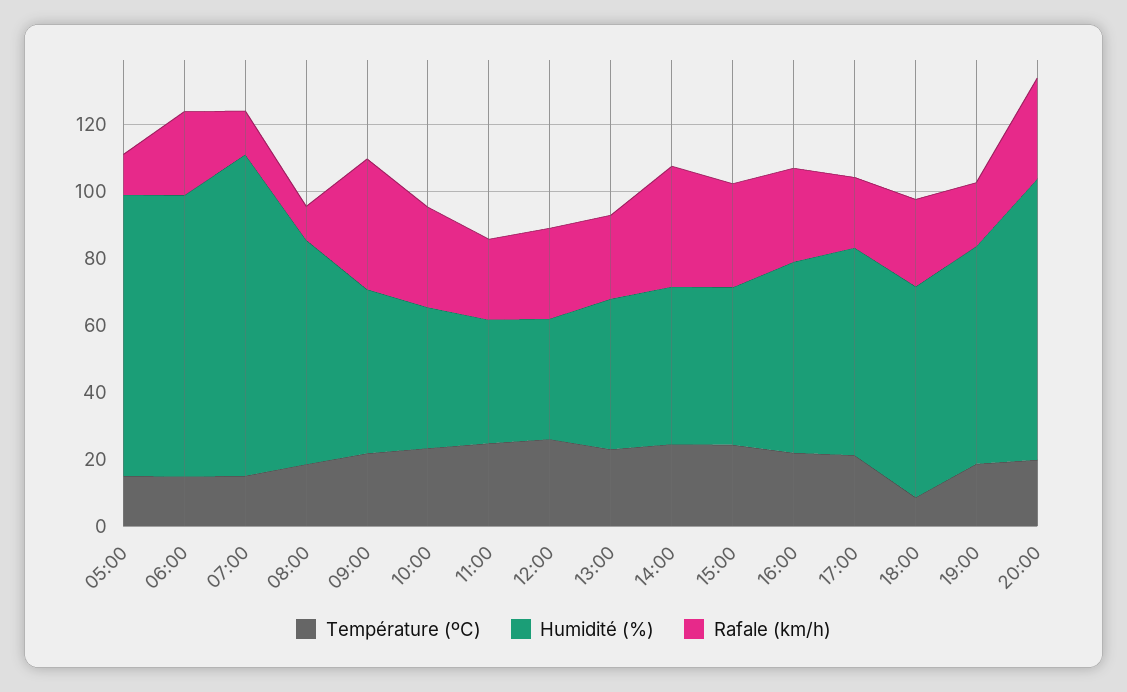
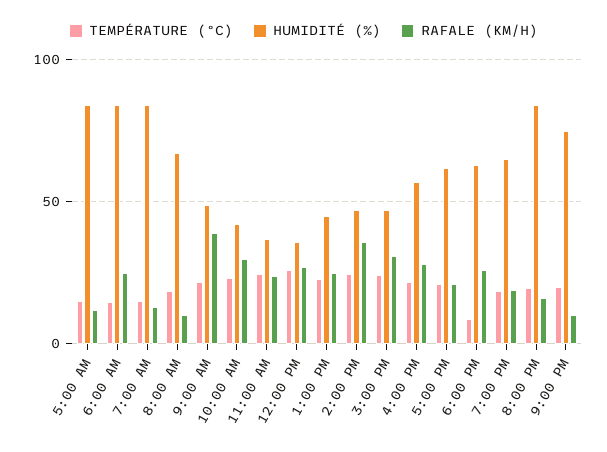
Humidité (%), 07:00: 95 -> 85
Rafale (km/h), 20:00: 30 -> 15
Température (ºC), 9:00 PM: none -> 20
Humidité (%), 9:00 PM: none -> 75
Rafale (km/h), 9:00 PM: none -> 10

